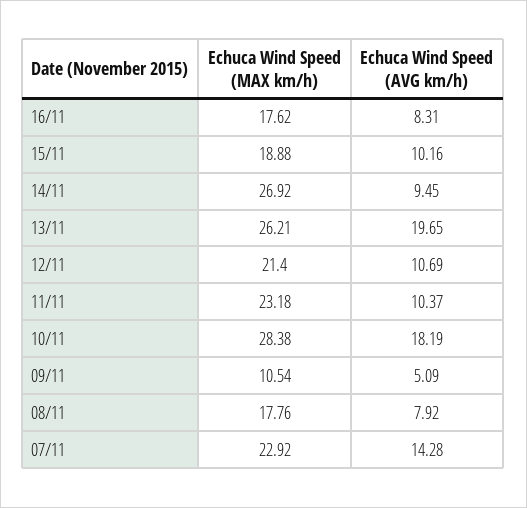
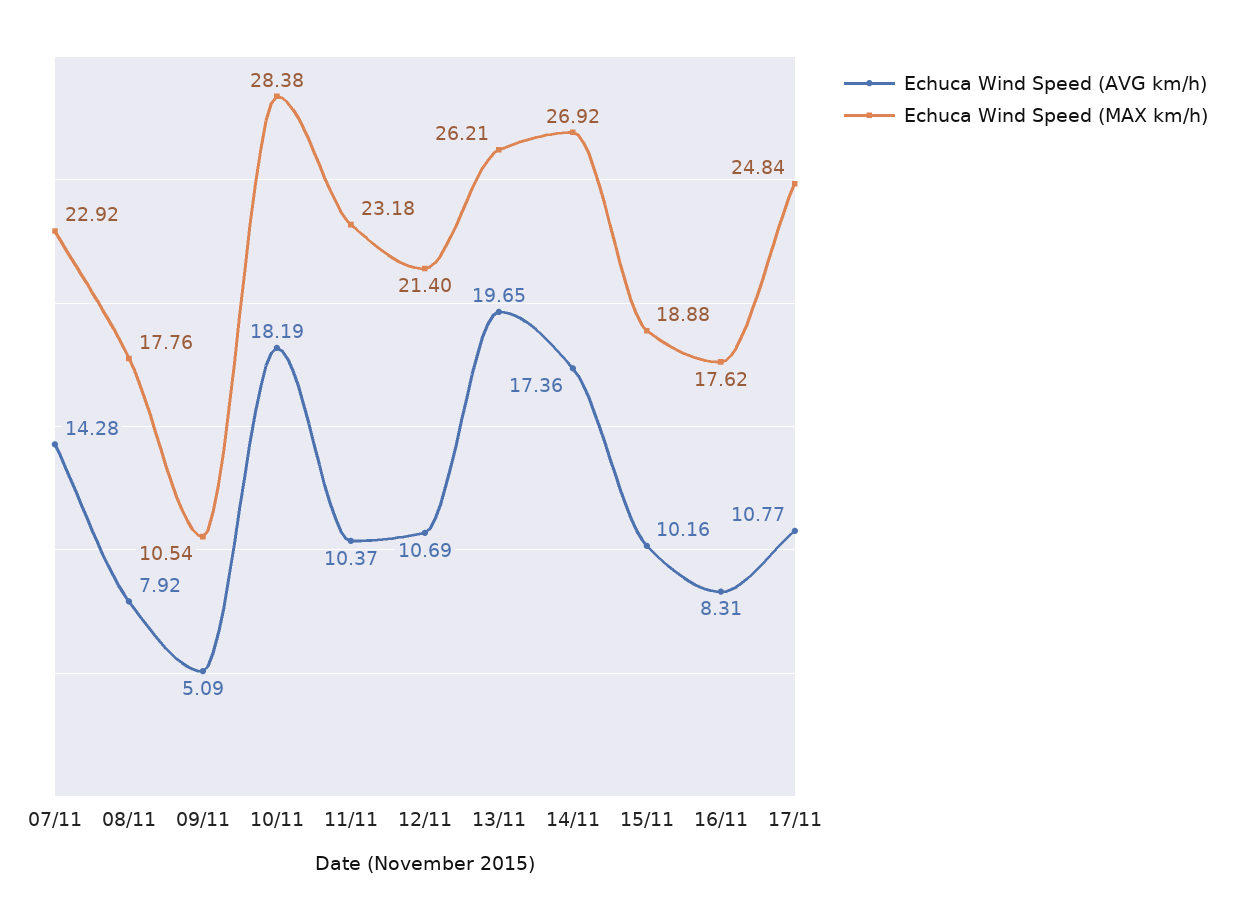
Echuca Wind Speed (AVG km/h), 14/11: 9.45 -> 17.36
Echuca Wind Speed (AVG km/h), 17/11: none -> 10.77
Echuca Wind Speed (MAX km/h), 17/11: none -> 24.84

